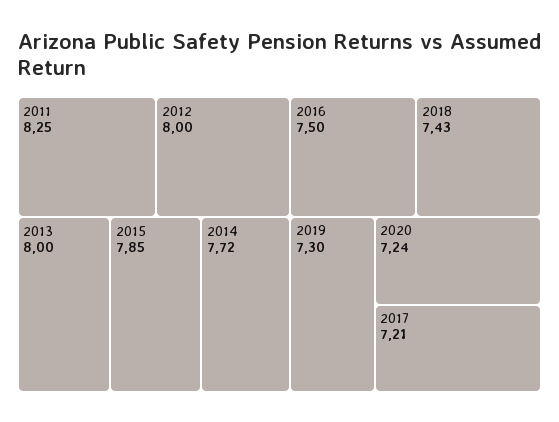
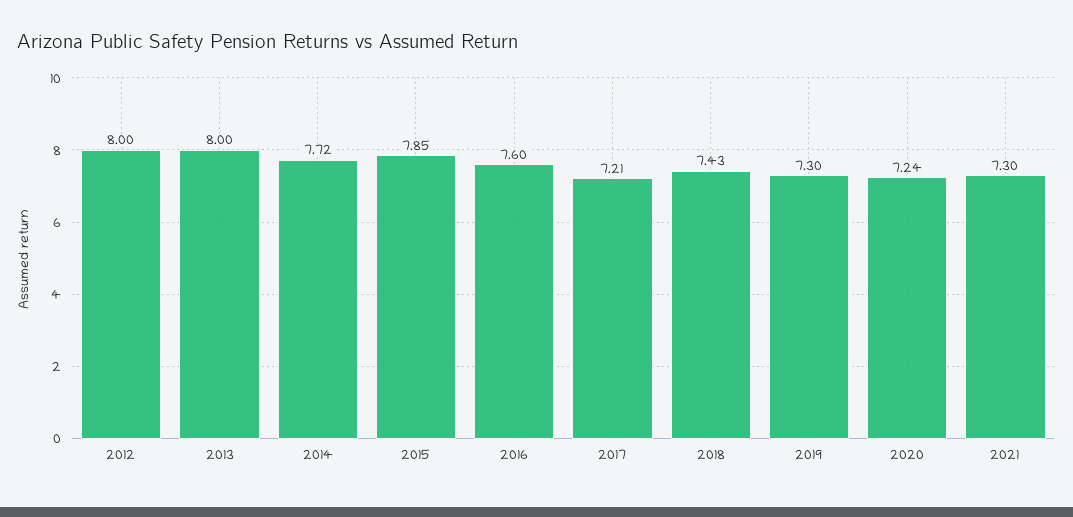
2011: 8.25 -> none
2016: 7.5 -> 7.6
2021: none -> 7.3

